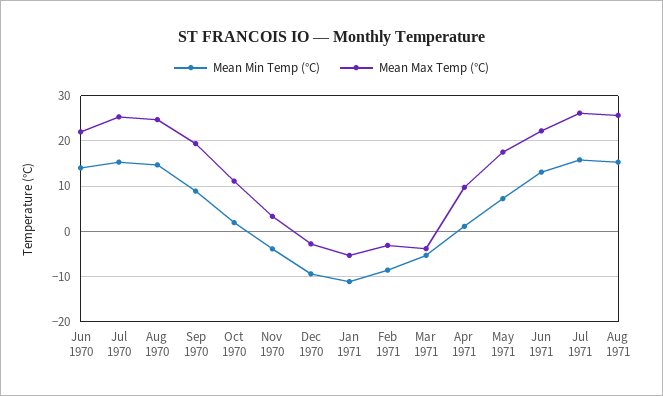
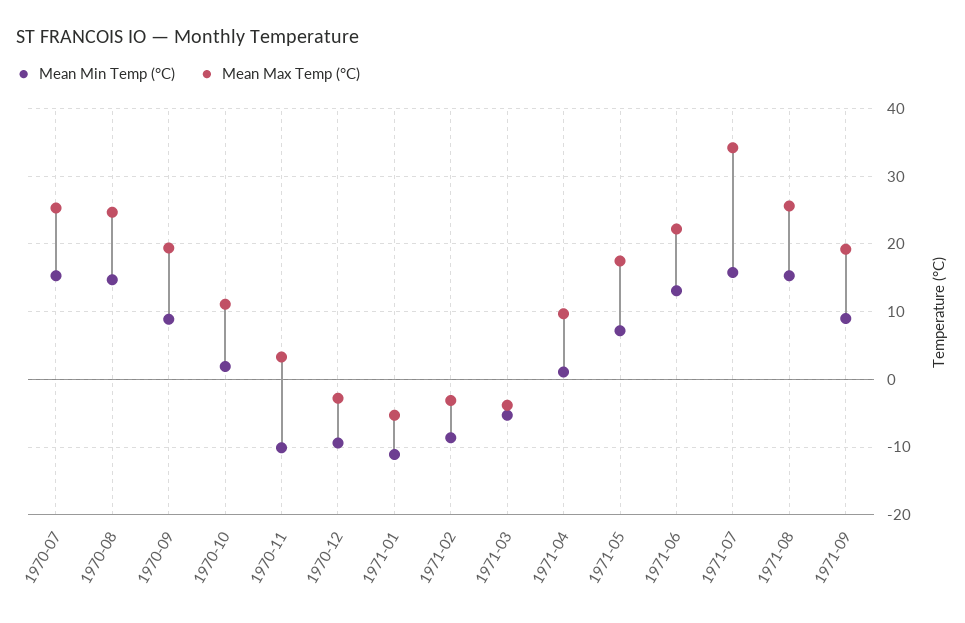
Mean Min Temp (°C), Jun 1970: 14 -> none
Mean Max Temp (°C), Jun 1970: 22 -> none
Mean Min Temp (°C), Nov 1970: -4 -> -10
Mean Max Temp (°C), Jul 1971: 26 -> 34
Mean Min Temp (°C), 1971-09: none -> 9
Mean Max Temp (°C), 1971-09: none -> 19

